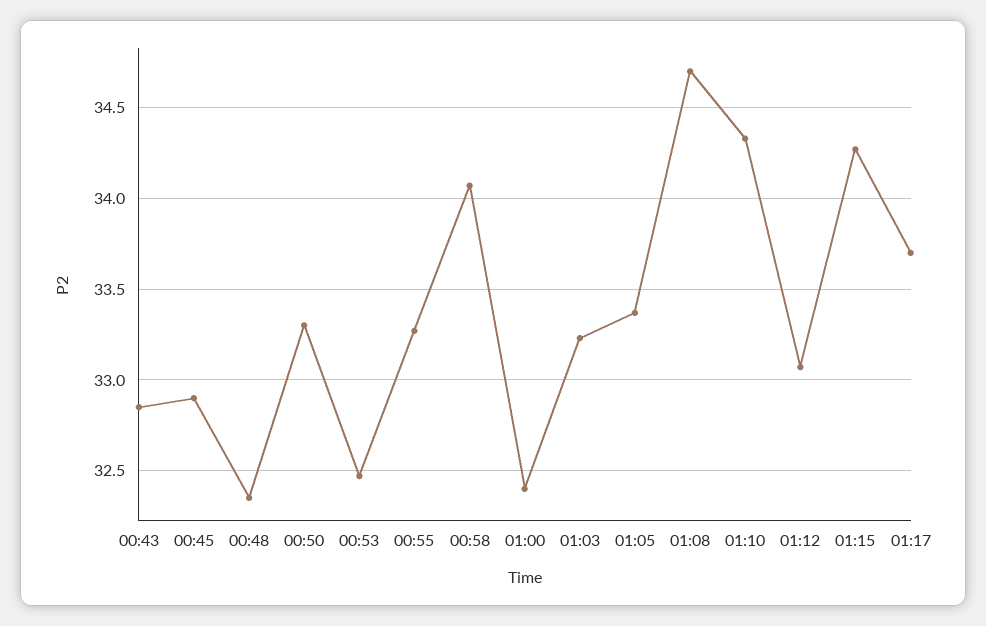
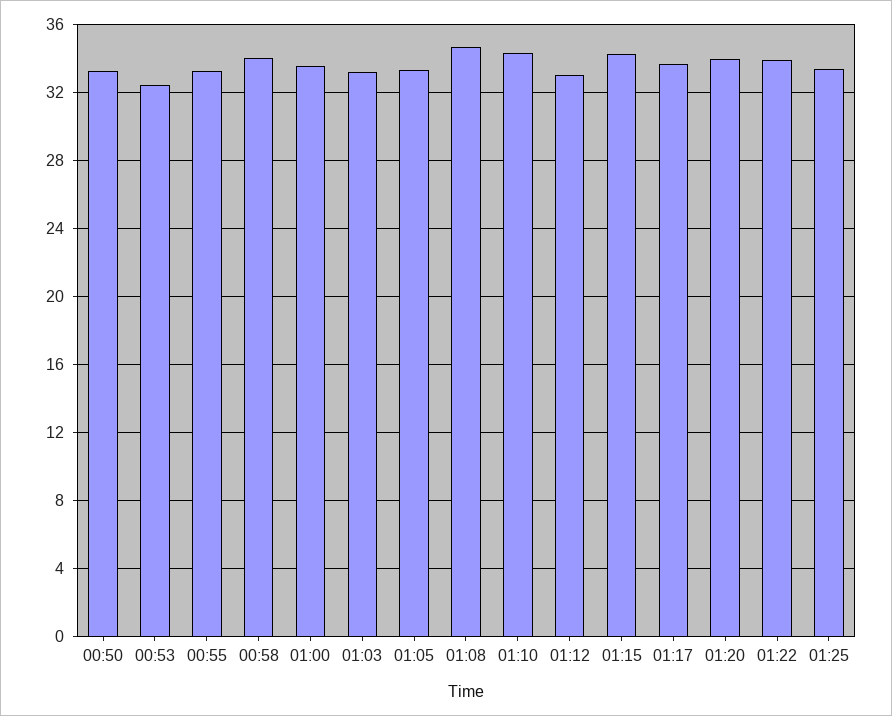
00:43: 32.85 -> none
00:45: 32.9 -> none
00:48: 32.35 -> none
01:00: 32.4 -> 33.5
01:20: none -> 34
01:22: none -> 34
01:25: none -> 33.5

